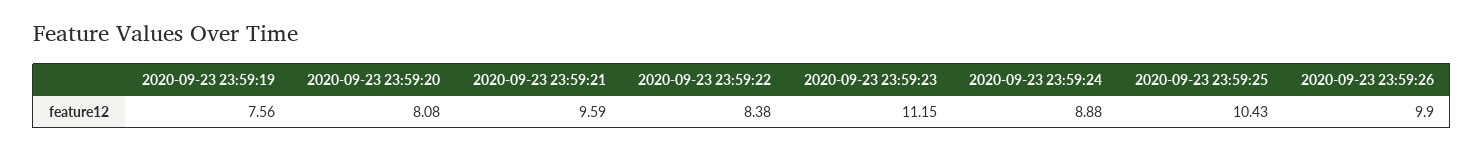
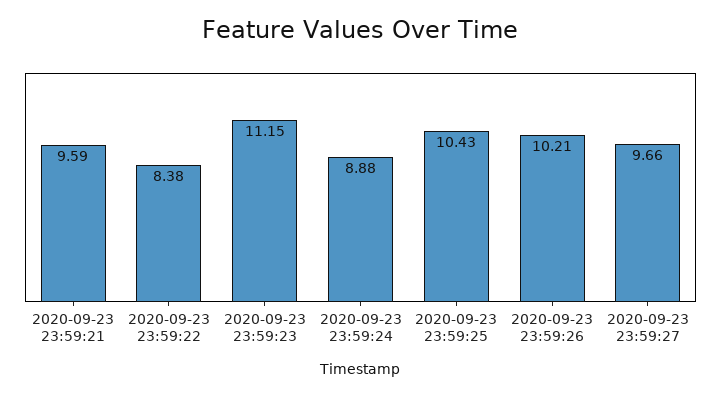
2020-09-23 23:59:19: 7.56 -> none
2020-09-23 23:59:20: 8.08 -> none
2020-09-23 23:59:26: 9.9 -> 10.21
2020-09-23 23:59:27: none -> 9.66

